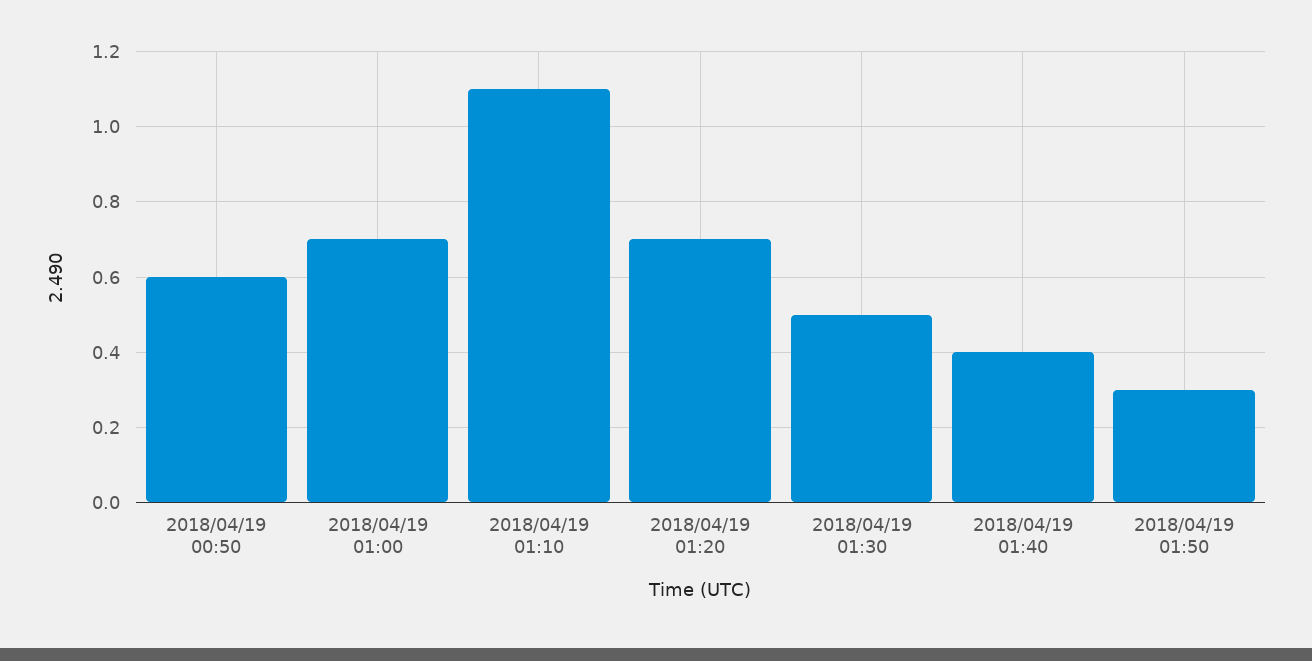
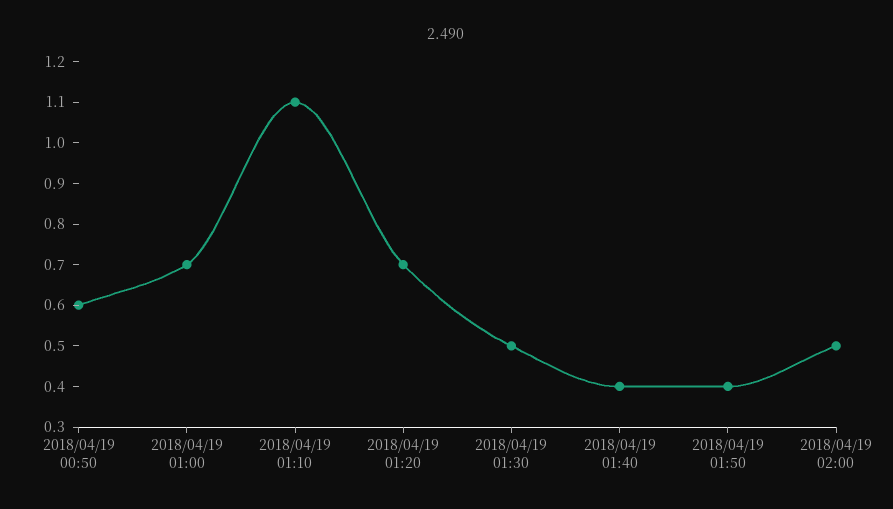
2018/04/19 01:50: 0.3 -> 0.4
2018/04/19 02:00: none -> 0.5

